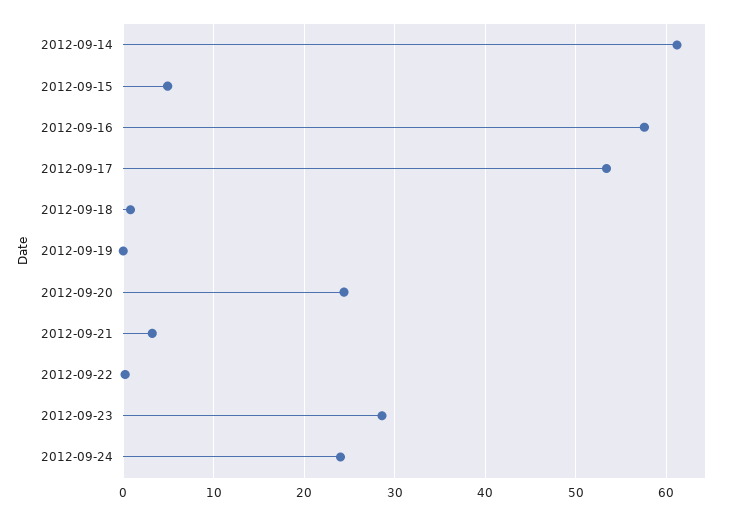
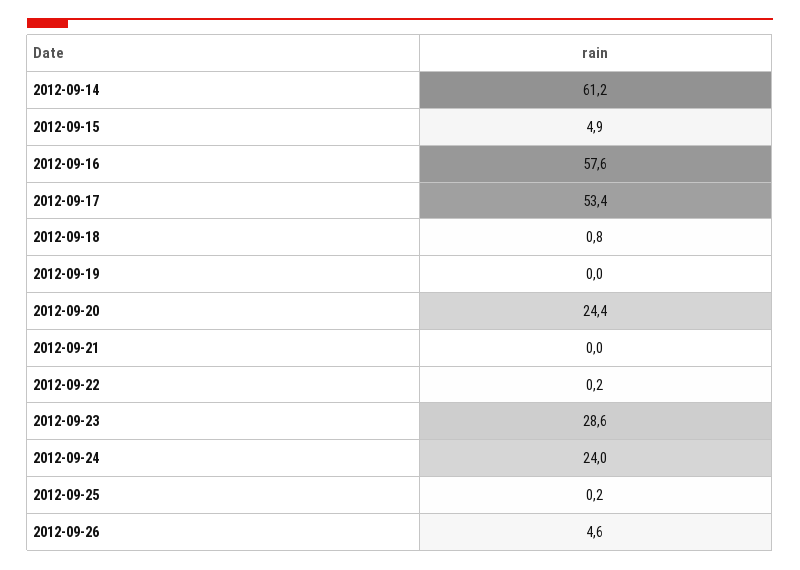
2012-09-21: 3 -> 0
2012-09-25: none -> 0.2
2012-09-26: none -> 4.6

